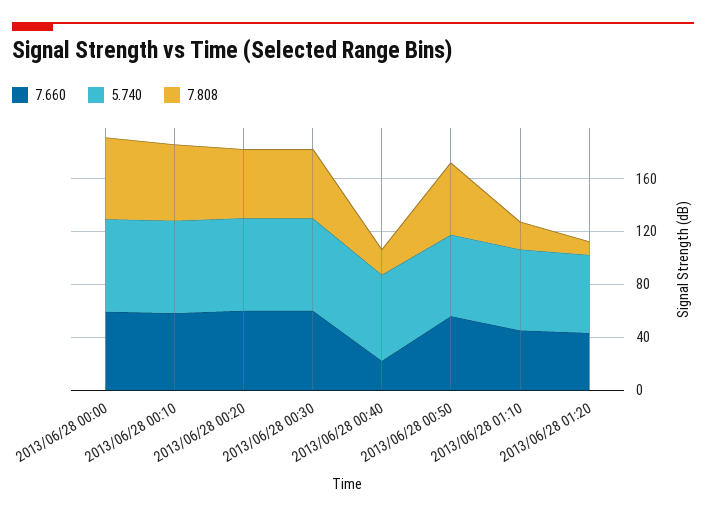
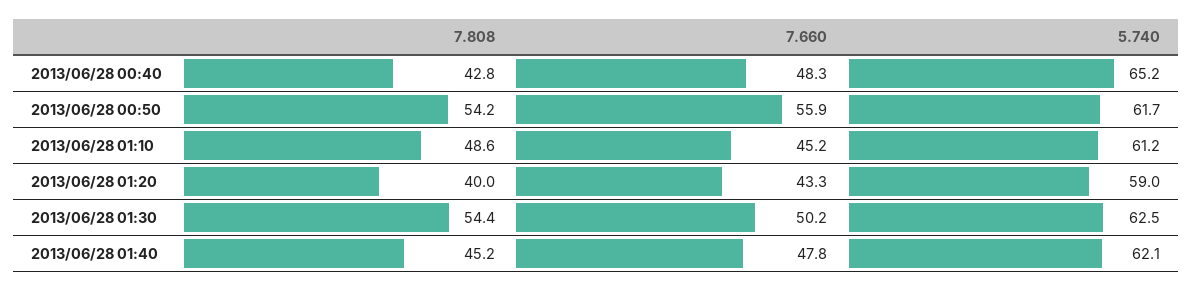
7.660, 2013/06/28 00:00: 60 -> none
5.740, 2013/06/28 00:00: 70 -> none
7.808, 2013/06/28 00:00: 60 -> none
7.660, 2013/06/28 00:10: 60 -> none
5.740, 2013/06/28 00:10: 70 -> none
7.808, 2013/06/28 00:10: 60 -> none
7.660, 2013/06/28 00:20: 60 -> none
5.740, 2013/06/28 00:20: 70 -> none
7.808, 2013/06/28 00:20: 50 -> none
7.660, 2013/06/28 00:30: 60 -> none
5.740, 2013/06/28 00:30: 70 -> none
7.808, 2013/06/28 00:30: 50 -> none
7.660, 2013/06/28 00:40: 20 -> 48.3
7.808, 2013/06/28 00:40: 20 -> 42.8
7.808, 2013/06/28 01:10: 20 -> 48.6
7.808, 2013/06/28 01:20: 10 -> 40
7.808, 2013/06/28 01:30: none -> 54.4
7.660, 2013/06/28 01:30: none -> 50.2
5.740, 2013/06/28 01:30: none -> 62.5
7.808, 2013/06/28 01:40: none -> 45.2
7.660, 2013/06/28 01:40: none -> 47.8
5.740, 2013/06/28 01:40: none -> 62.1

